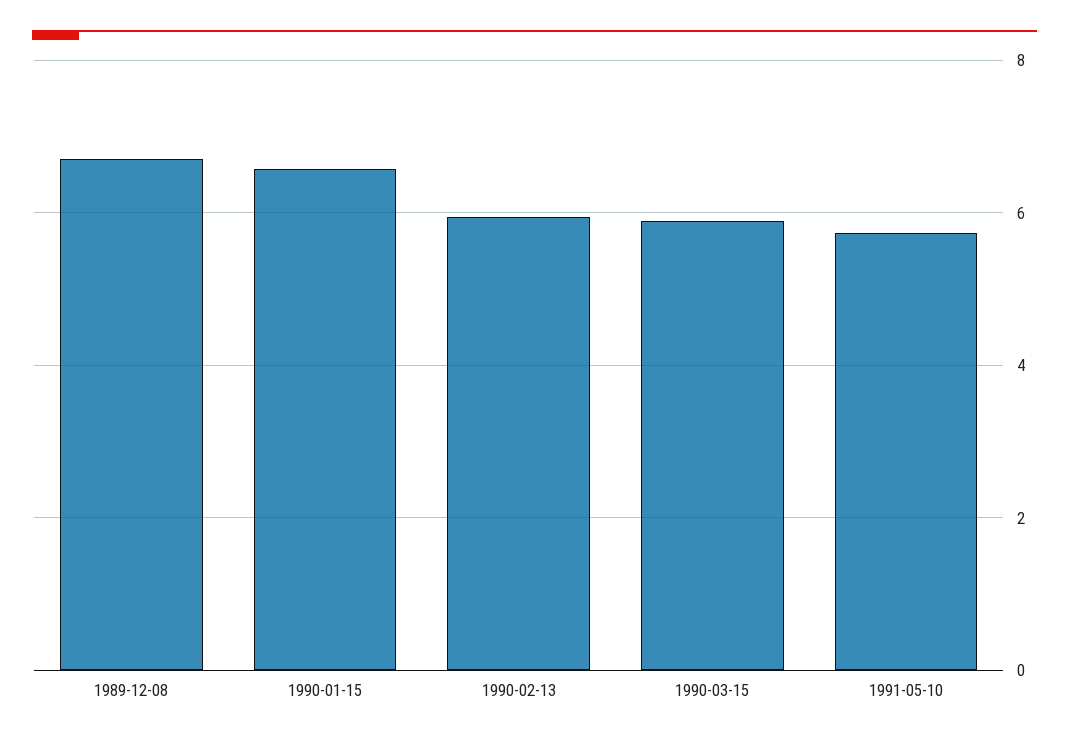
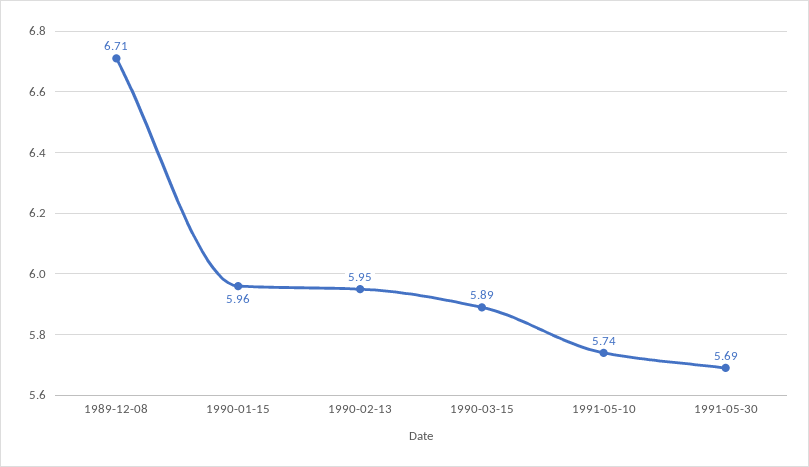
1990-01-15: 6.6 -> 5.96
1991-05-30: none -> 5.69

